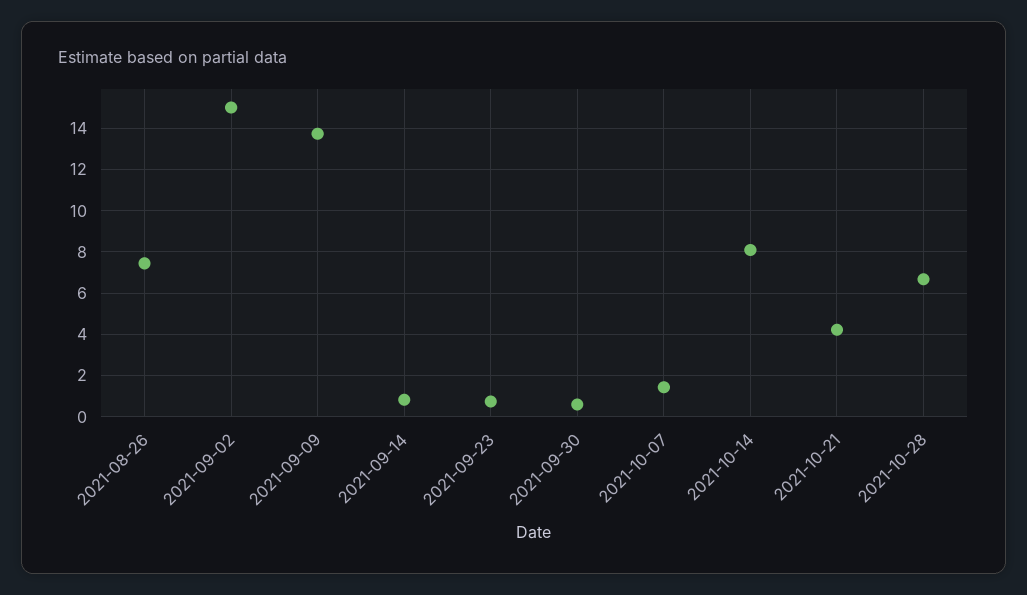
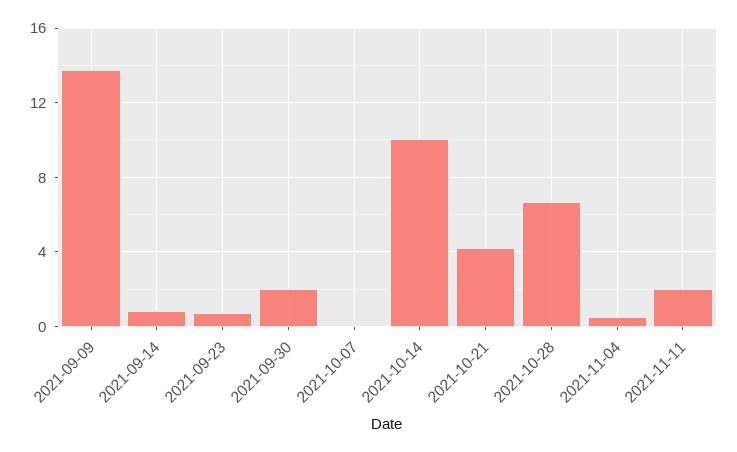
2021-08-26: 7.5 -> none
2021-09-02: 15 -> none
2021-09-30: 0.5 -> 2
2021-10-07: 1.5 -> 0
2021-10-14: 8 -> 10
2021-11-04: none -> 0.5
2021-11-11: none -> 2

